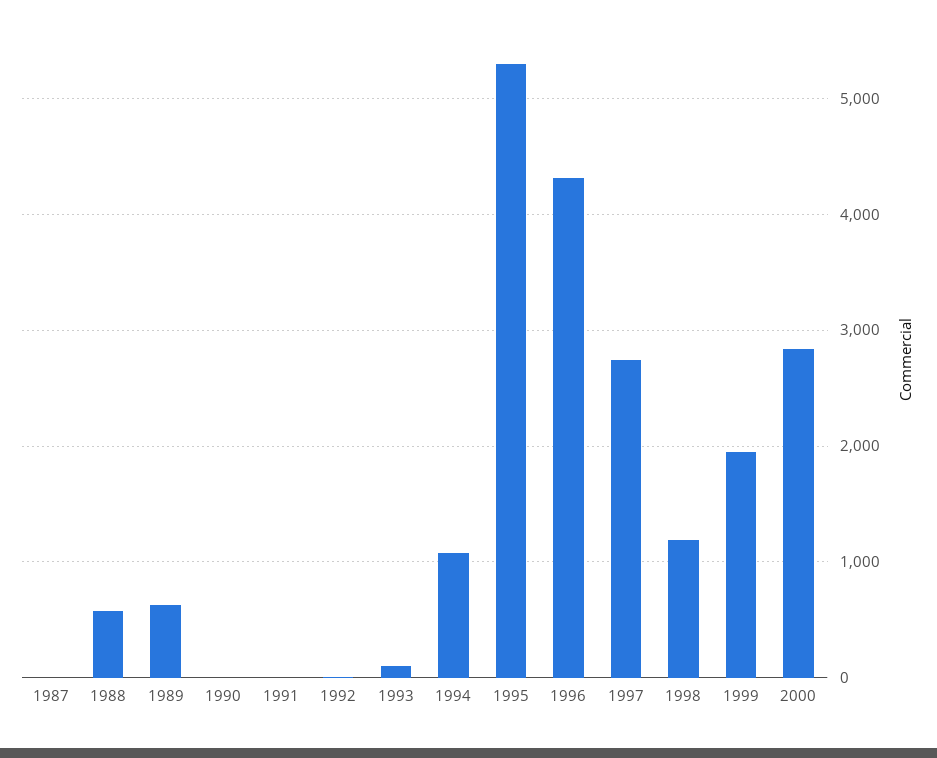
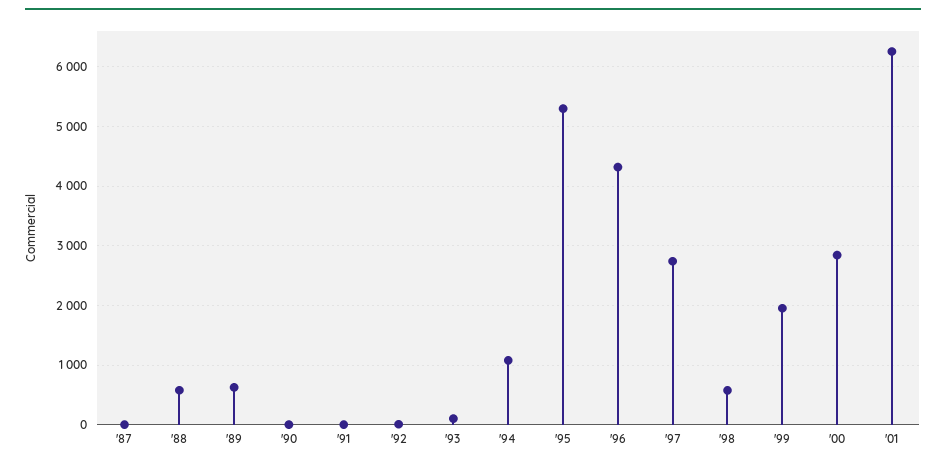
1998: 1200 -> 600
'01: none -> 6200

